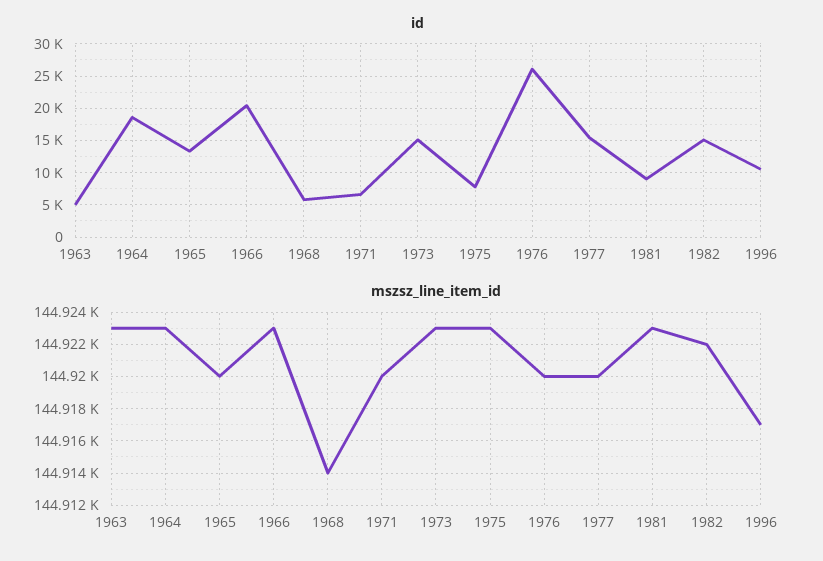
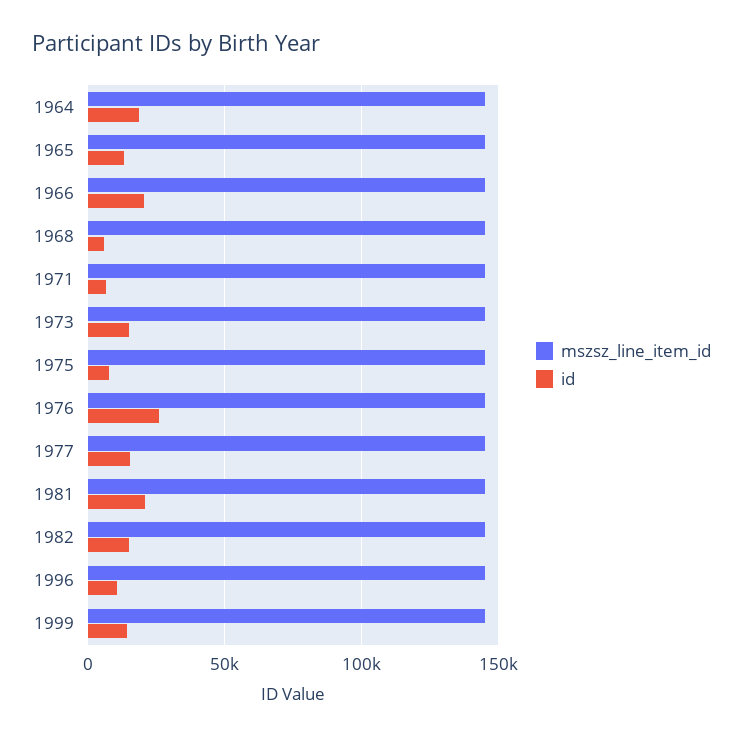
id, 1963: 5000 -> none
id, 1981: 9000 -> 20000
mszsz_line_item_id, 1963: 144923 -> none
mszsz_line_item_id, 1999: none -> 145000
id, 1999: none -> 15000

